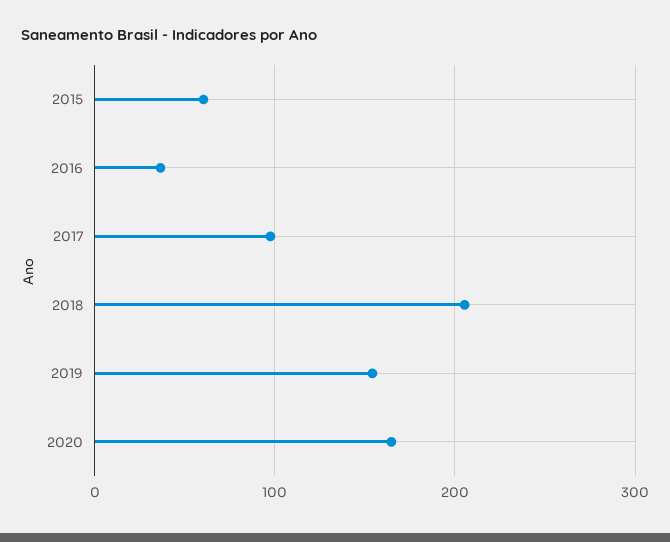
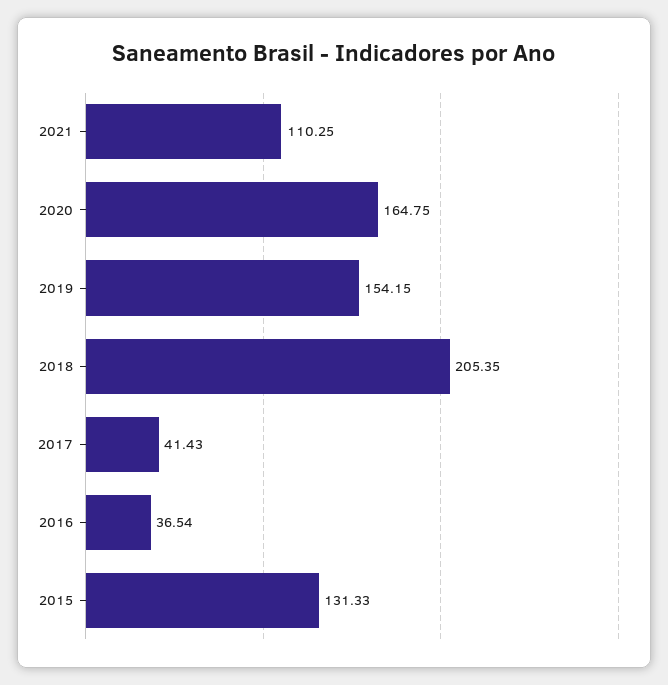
2015: 60 -> 131.33
2017: 100 -> 41.43
2021: none -> 110.25

